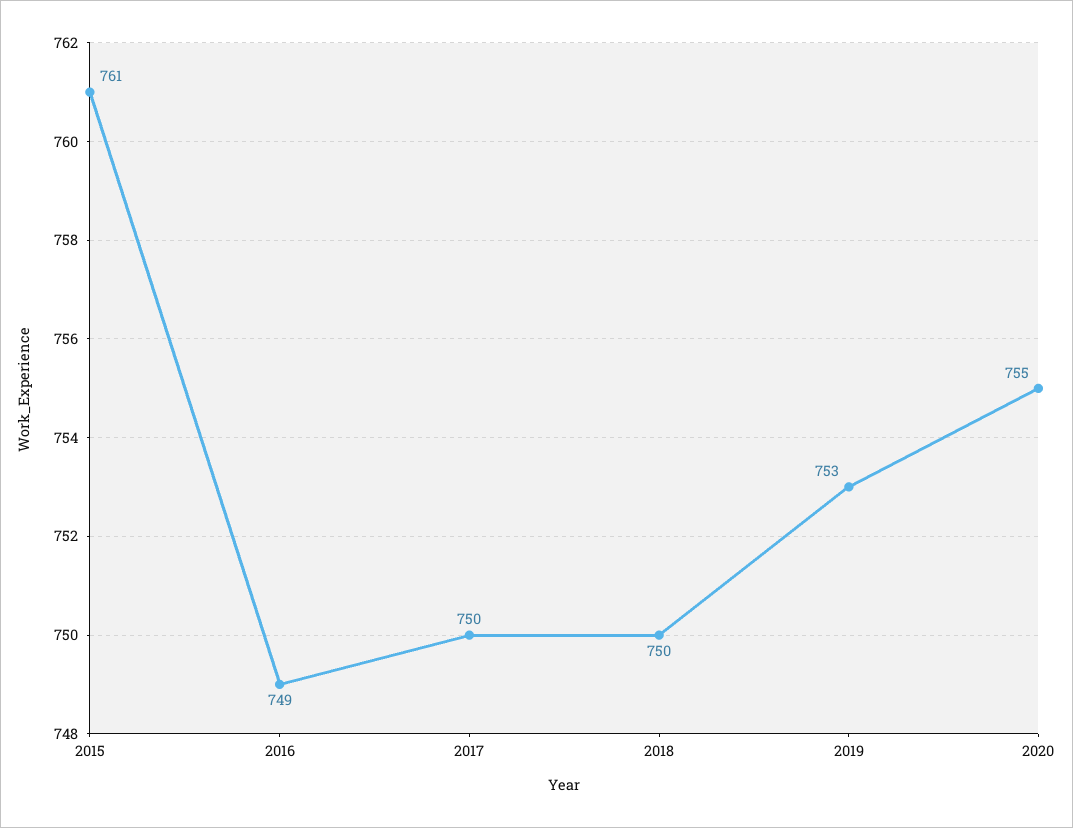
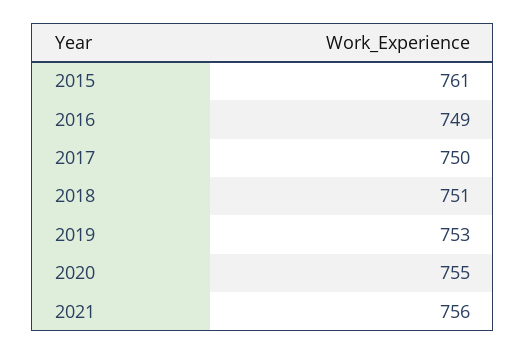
2018: 750 -> 751
2021: none -> 756

